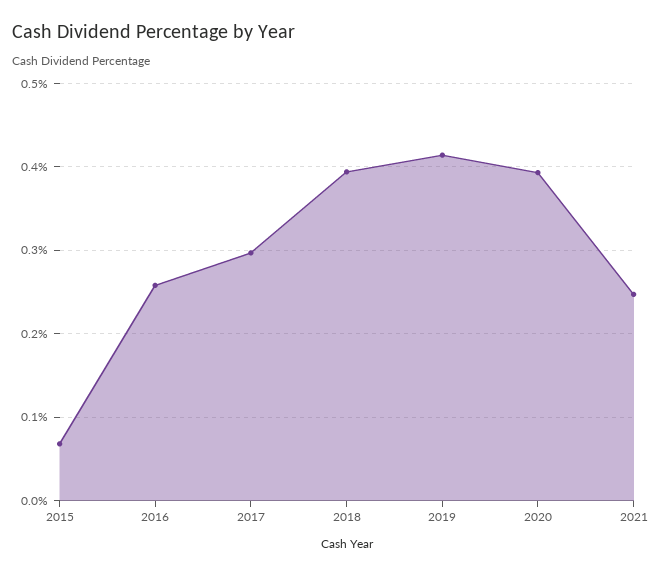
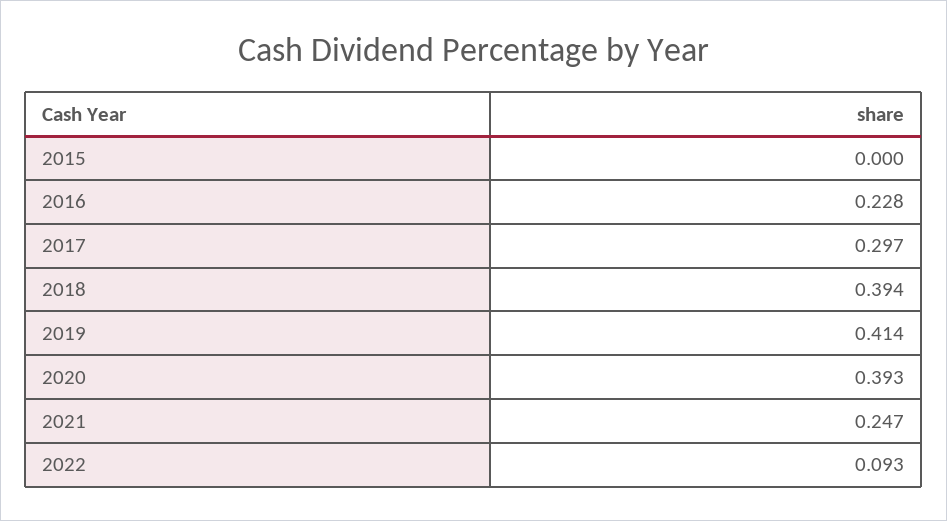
2015: 0.07 -> 0
2016: 0.26 -> 0.228
2022: none -> 0.093

